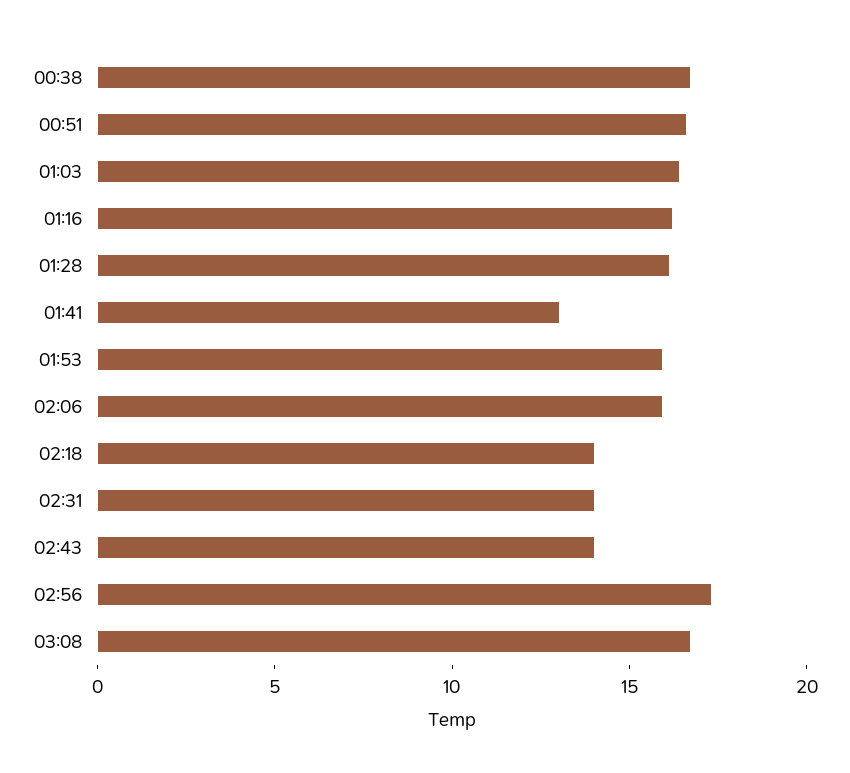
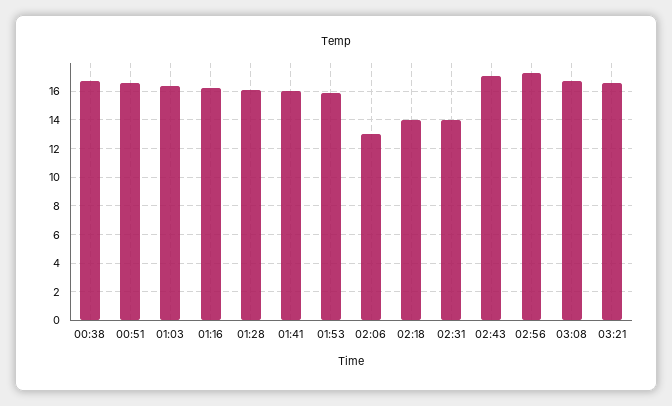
01:41: 13 -> 16
02:06: 16 -> 13
02:43: 14 -> 17
03:21: none -> 16.5

